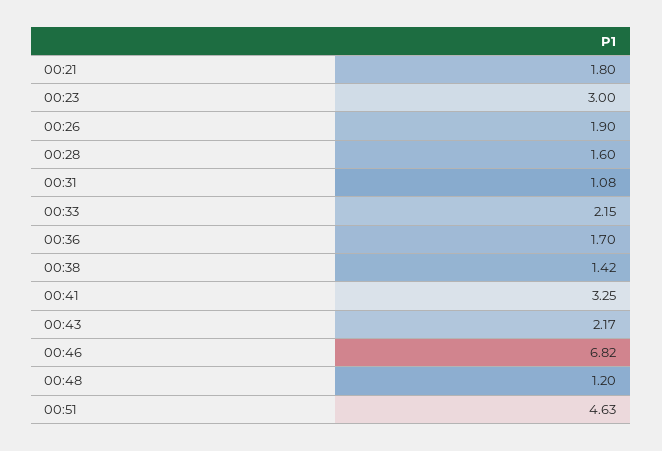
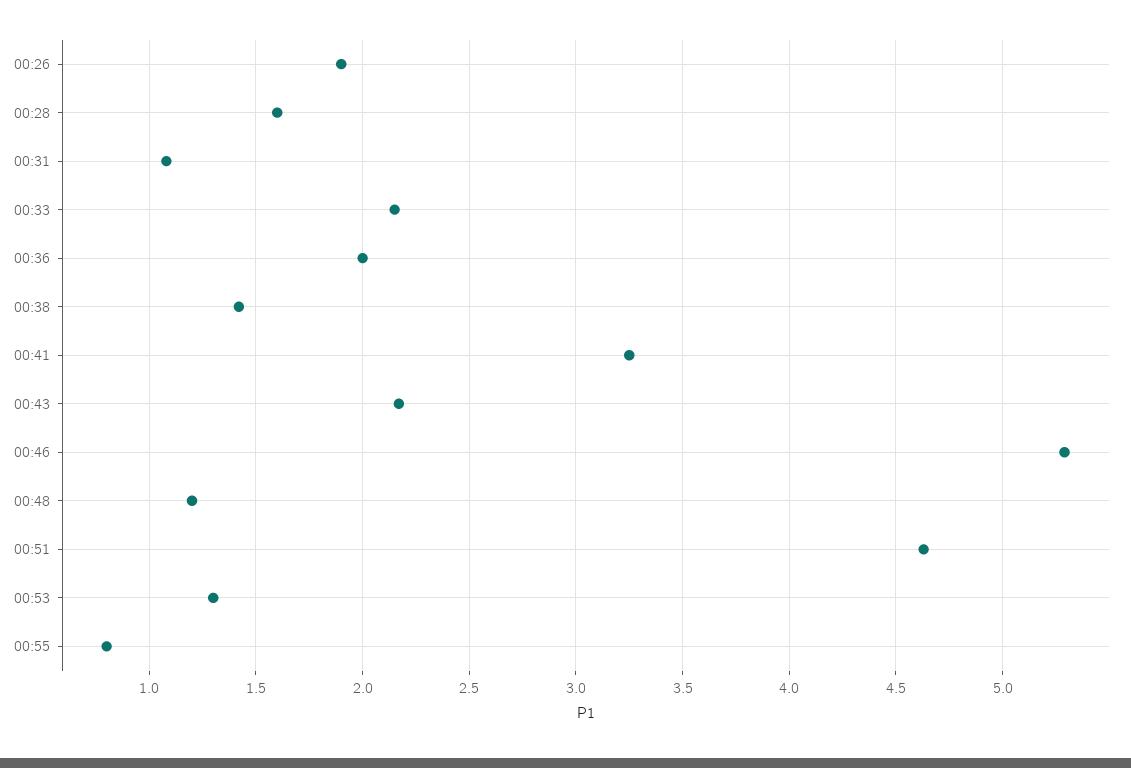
00:21: 1.8 -> none
00:23: 3 -> none
00:36: 1.7 -> 2
00:46: 6.82 -> 5.3
00:53: none -> 1.3
00:55: none -> 0.8

